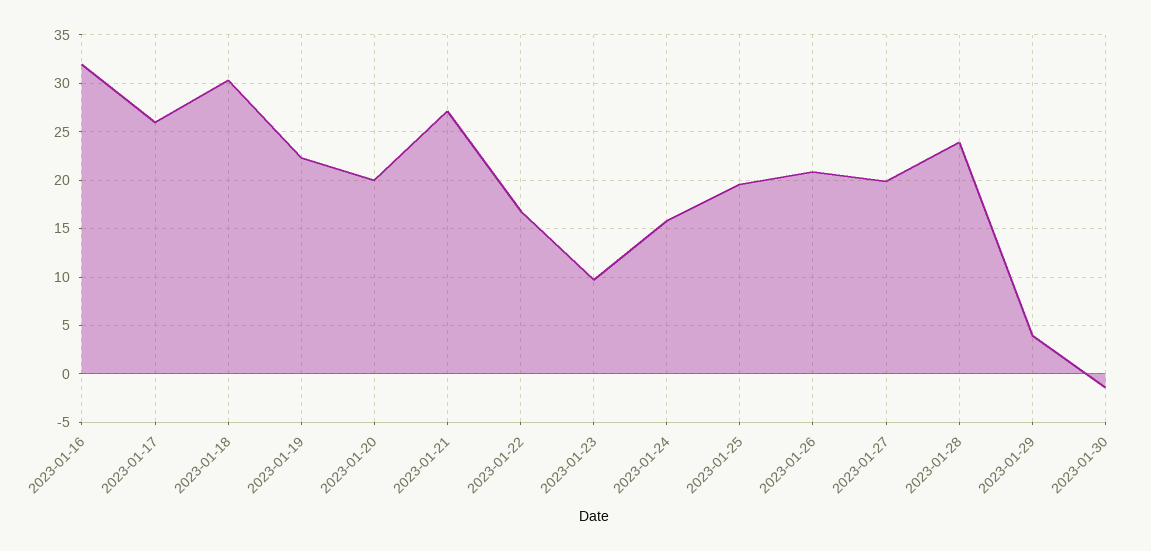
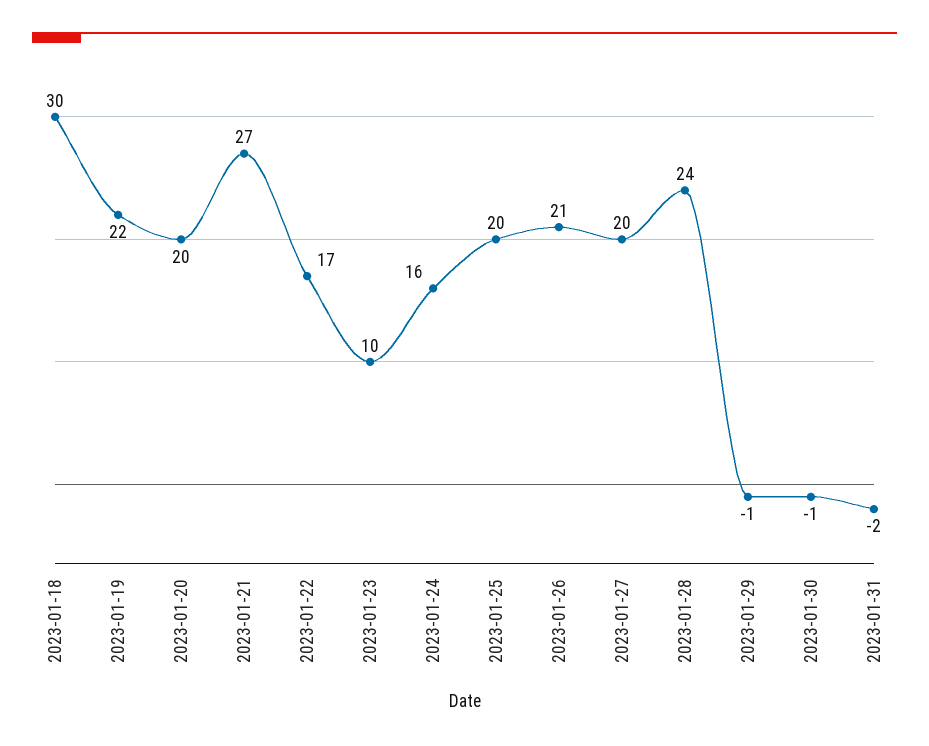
2023-01-16: 32 -> none
2023-01-17: 26 -> none
2023-01-29: 4 -> -1
2023-01-31: none -> -2

